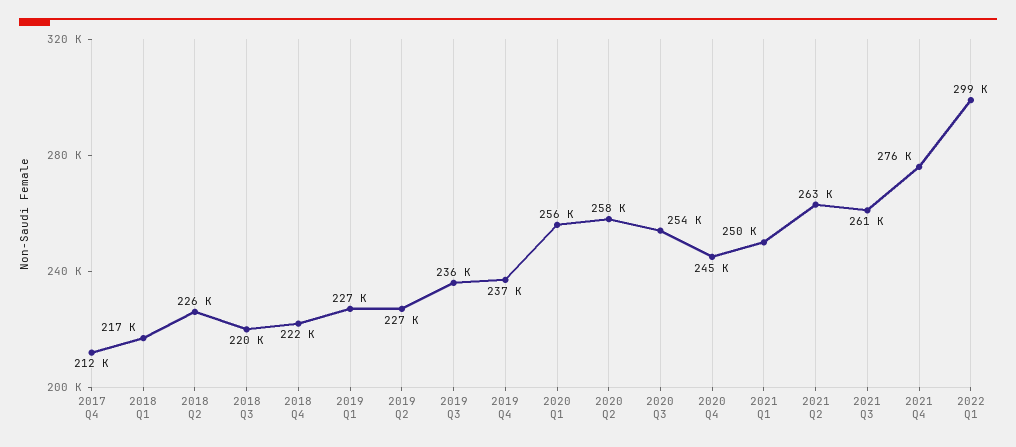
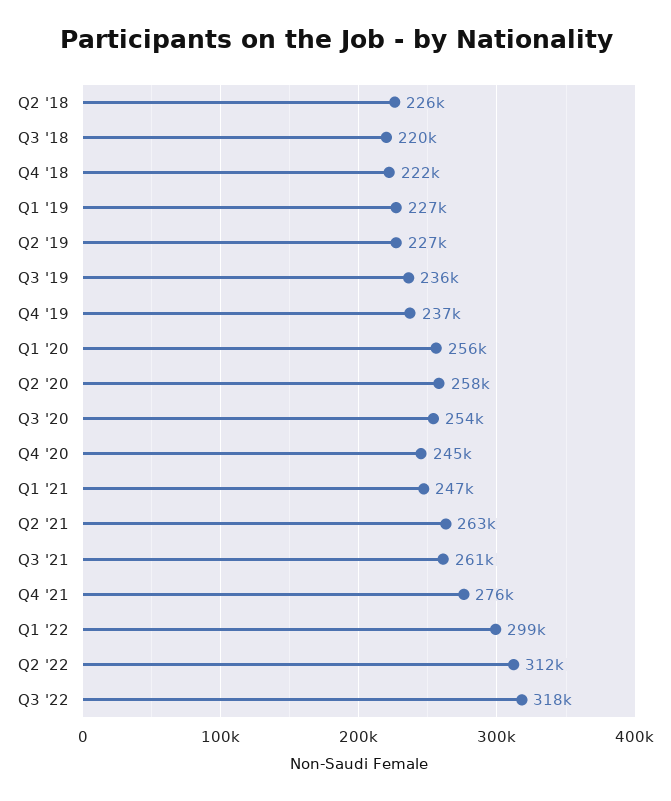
2017 Q4: 212000 -> none
2018 Q1: 217000 -> none
2021 Q1: 250000 -> 247000
Q2 '22: none -> 312000
Q3 '22: none -> 318000

